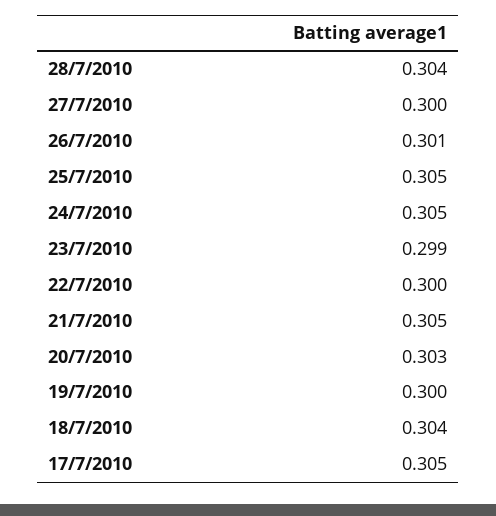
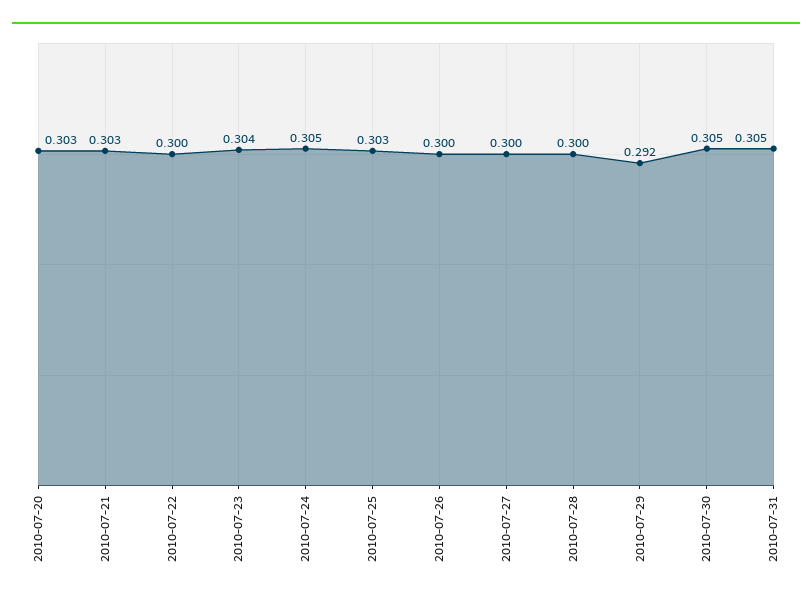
28/7/2010: 0.304 -> 0.3
26/7/2010: 0.301 -> 0.3
25/7/2010: 0.305 -> 0.303
23/7/2010: 0.299 -> 0.304
21/7/2010: 0.305 -> 0.303
19/7/2010: 0.3 -> none
18/7/2010: 0.304 -> none
17/7/2010: 0.305 -> none
2010-07-29: none -> 0.292
2010-07-30: none -> 0.305
2010-07-31: none -> 0.305

